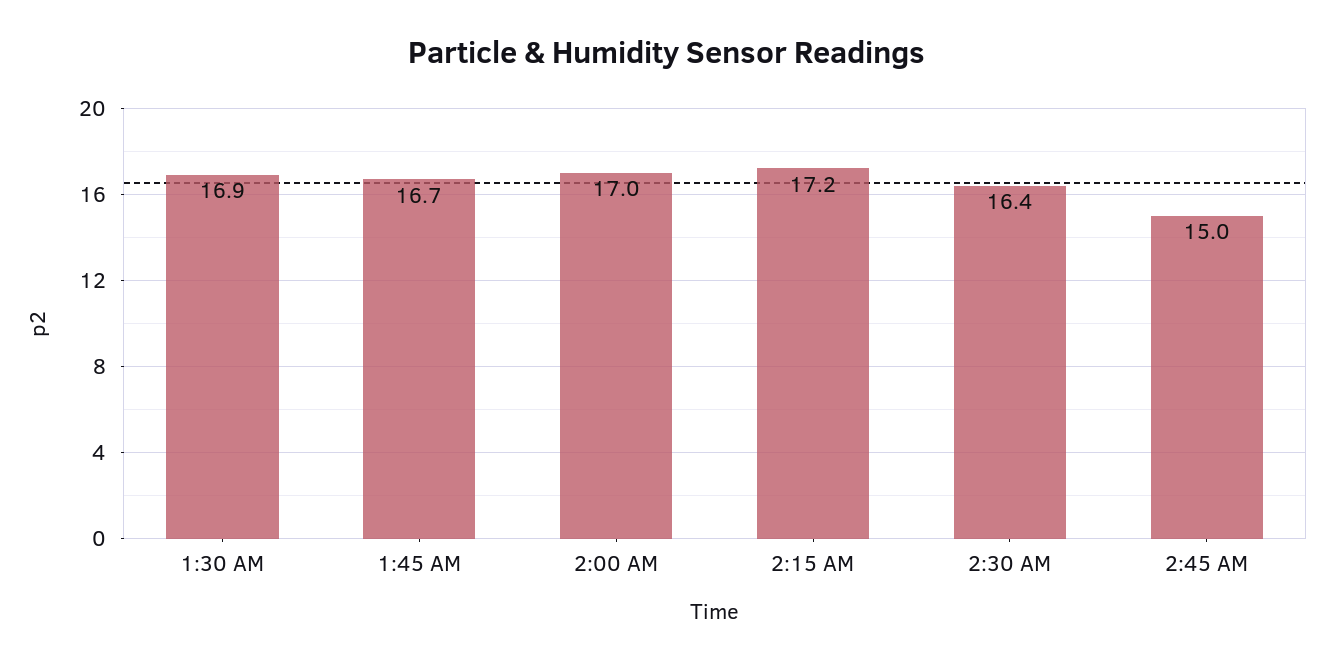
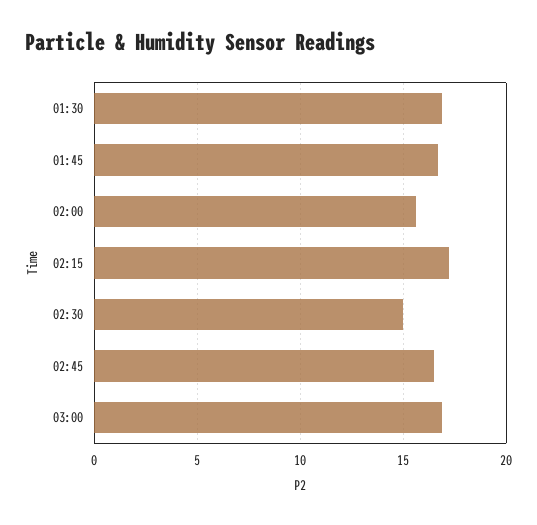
2:00 AM: 17 -> 15.5
2:30 AM: 16.4 -> 15
2:45 AM: 15 -> 16.5
03:00: none -> 17

